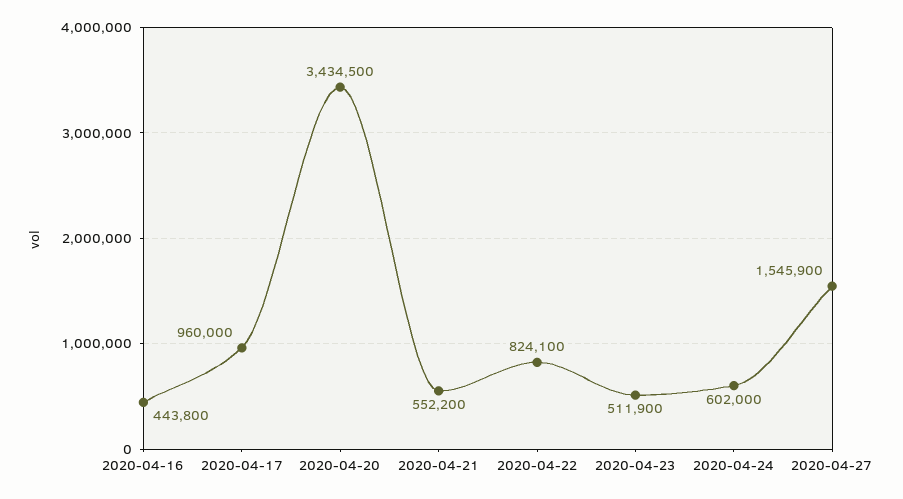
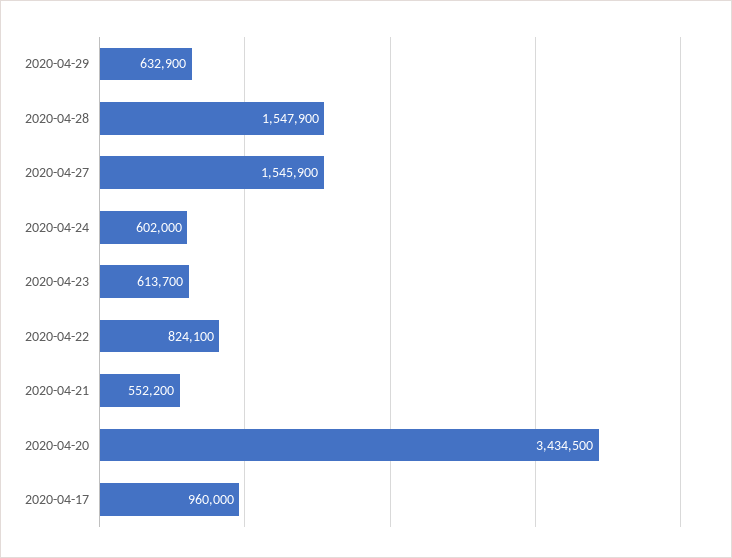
2020-04-16: 443800 -> none
2020-04-23: 511900 -> 613700
2020-04-29: none -> 632900
2020-04-28: none -> 1547900

